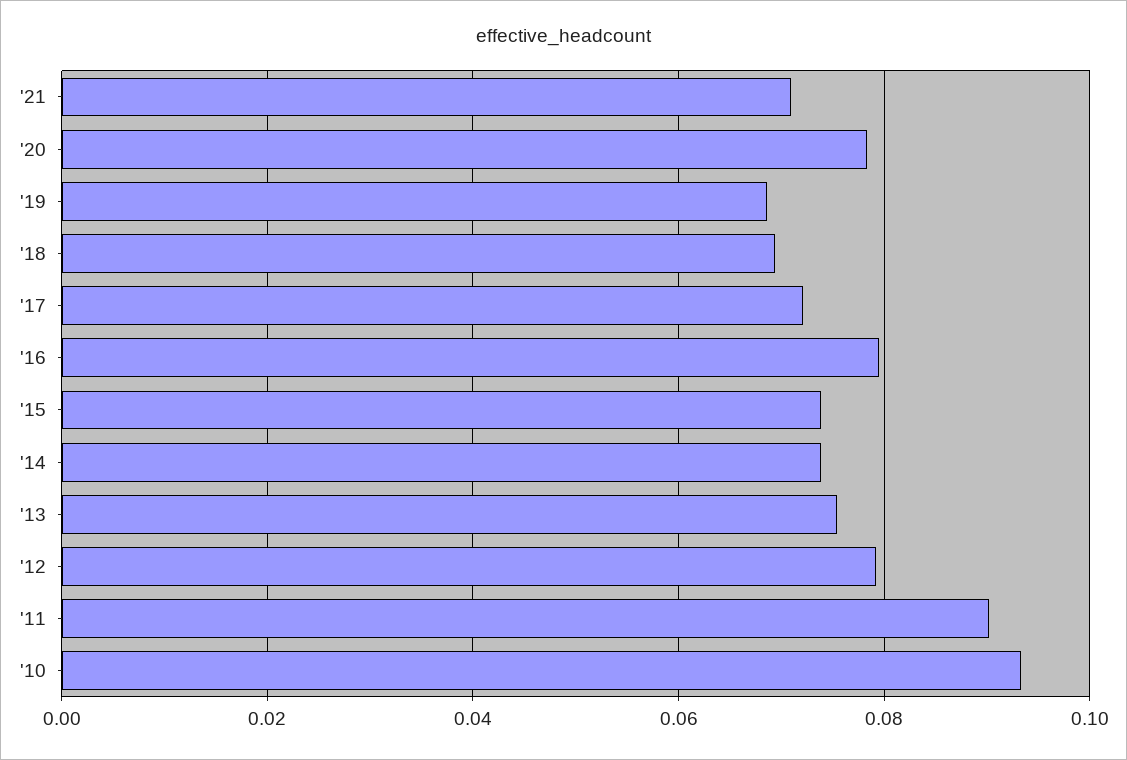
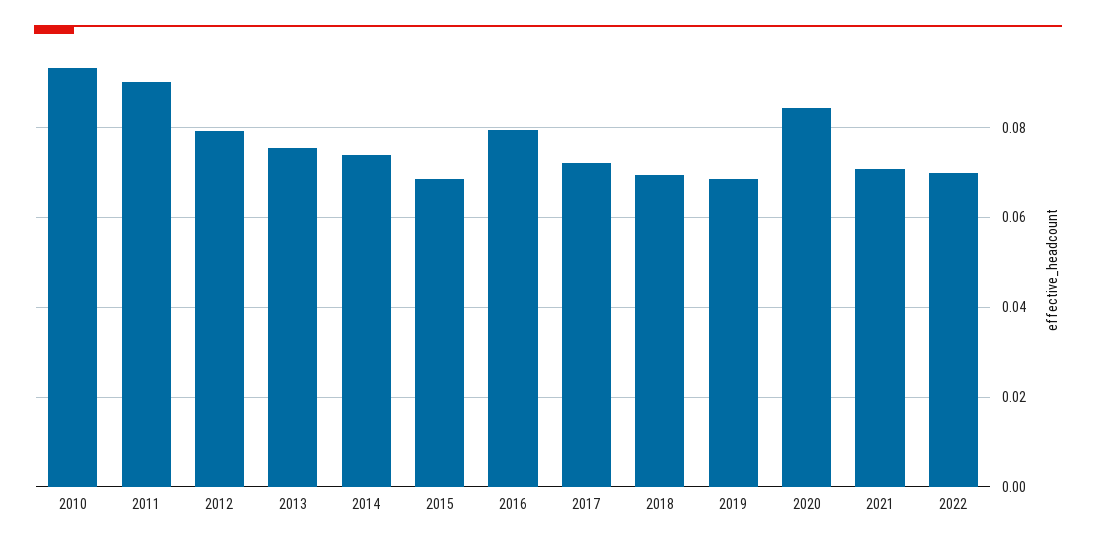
'20: 0.078 -> 0.084
'15: 0.074 -> 0.068
2022: none -> 0.07

